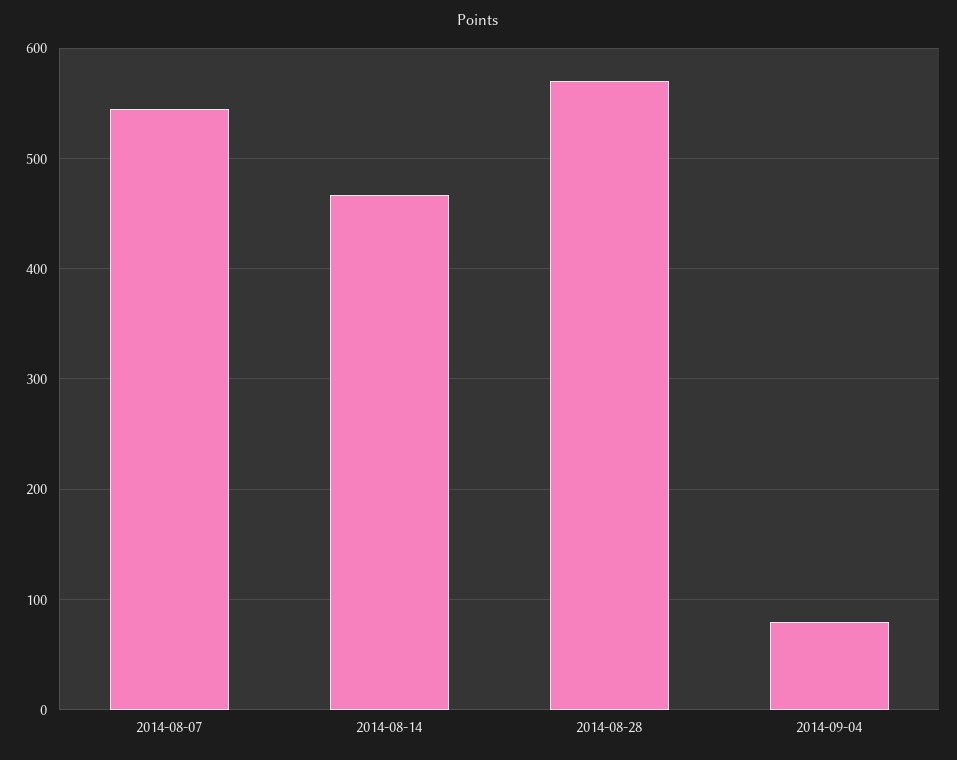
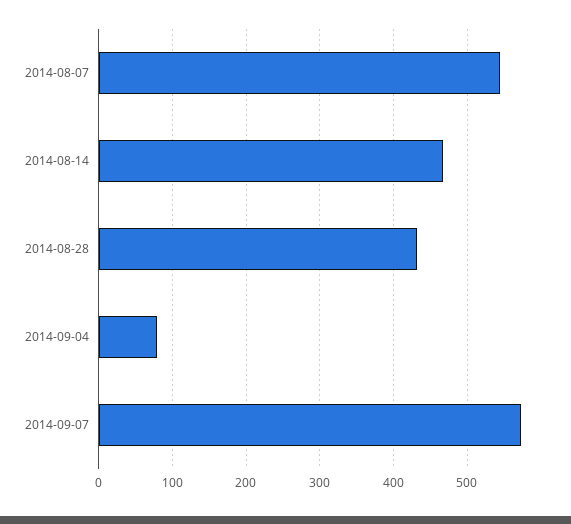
2014-08-28: 570 -> 430
2014-09-07: none -> 570

